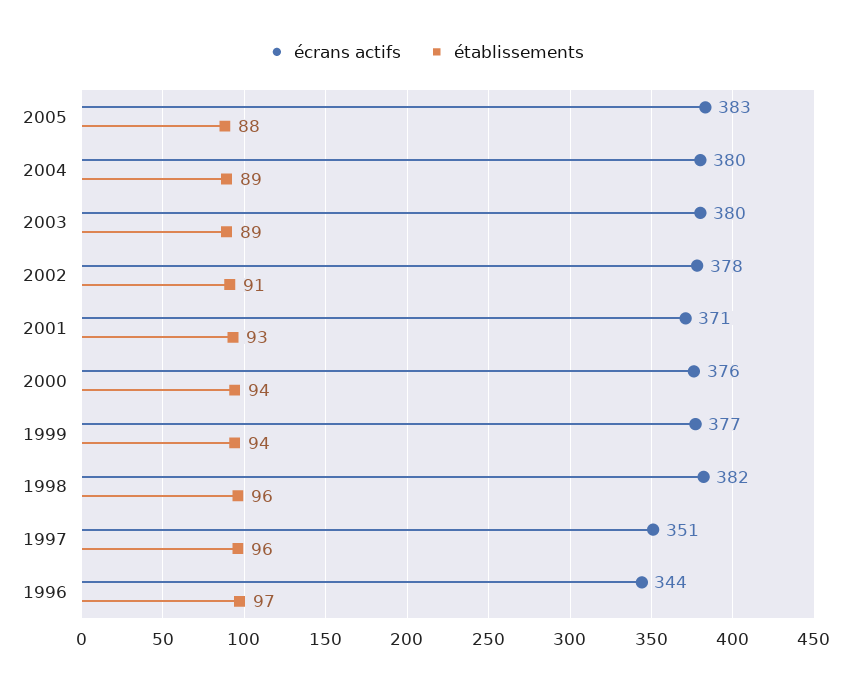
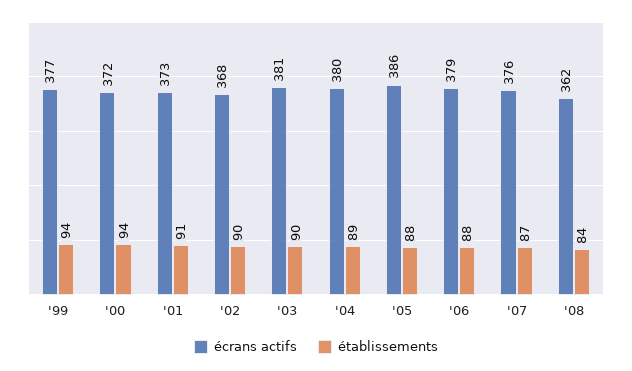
écrans actifs, 2005: 383 -> 386
écrans actifs, 2003: 380 -> 381
établissements, 2003: 89 -> 90
écrans actifs, 2002: 378 -> 368
établissements, 2002: 91 -> 90
écrans actifs, 2001: 371 -> 373
établissements, 2001: 93 -> 91
écrans actifs, 2000: 376 -> 372
écrans actifs, 1998: 382 -> none
établissements, 1998: 96 -> none
écrans actifs, 1997: 351 -> none
établissements, 1997: 96 -> none
écrans actifs, 1996: 344 -> none
établissements, 1996: 97 -> none
écrans actifs, '06: none -> 379
établissements, '06: none -> 88
écrans actifs, '07: none -> 376
établissements, '07: none -> 87
écrans actifs, '08: none -> 362
établissements, '08: none -> 84

